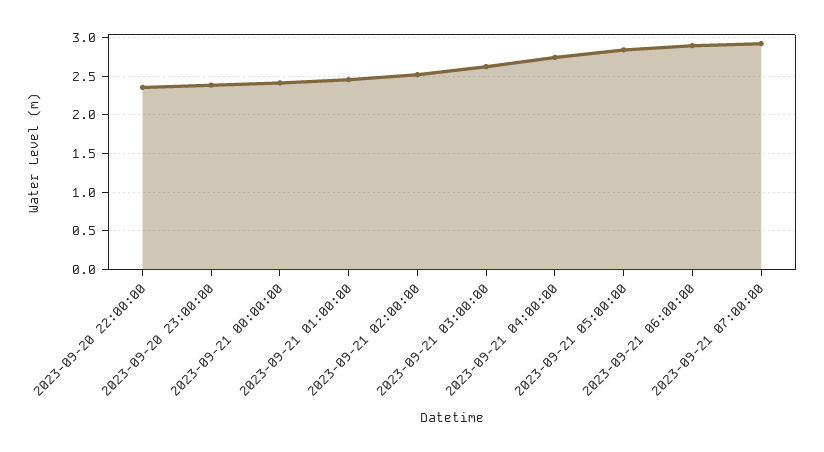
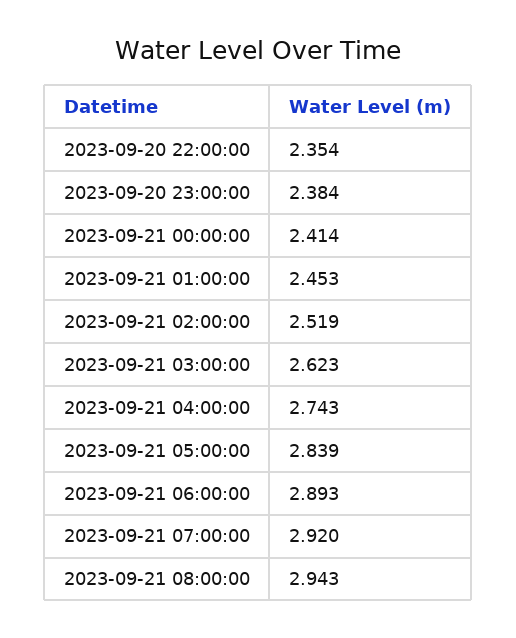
2023-09-21 08:00:00: none -> 2.943

